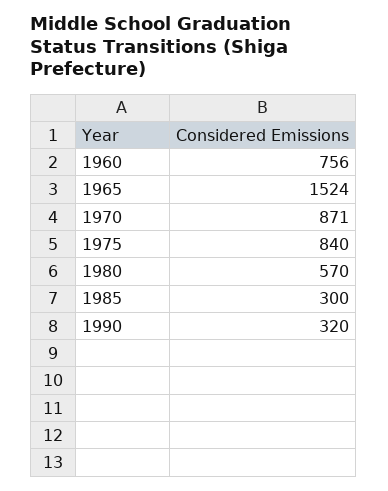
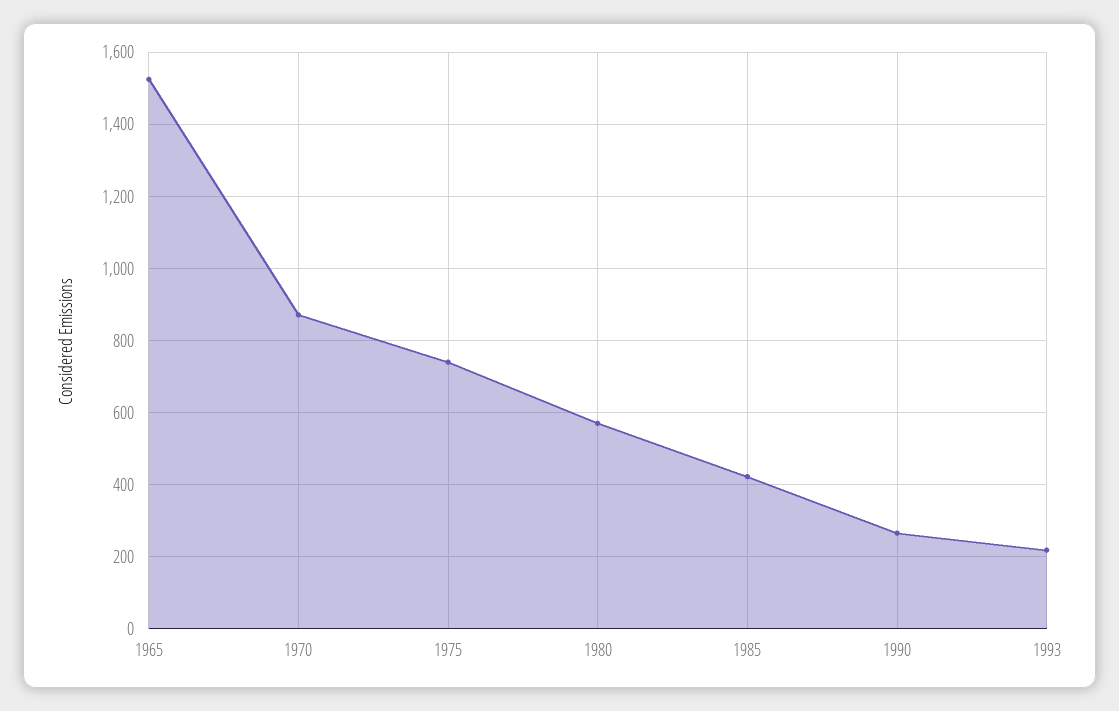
1960: 756 -> none
1975: 840 -> 740
1985: 300 -> 420
1990: 320 -> 260
1993: none -> 220

